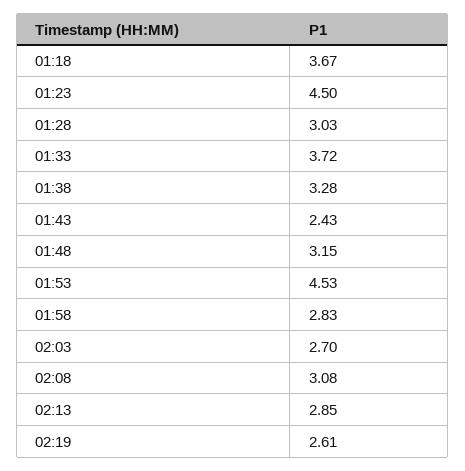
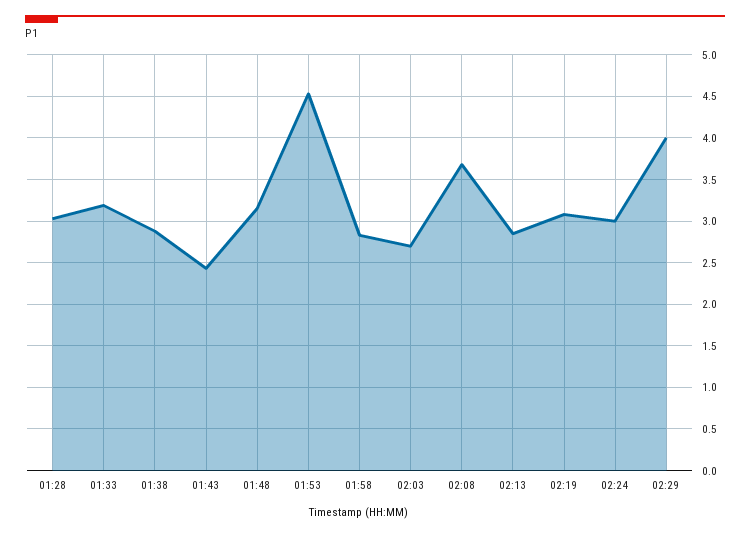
01:18: 3.67 -> none
01:23: 4.5 -> none
01:33: 3.72 -> 3.2
01:38: 3.28 -> 2.9
02:08: 3.08 -> 3.7
02:19: 2.61 -> 3.1
02:24: none -> 3
02:29: none -> 4

